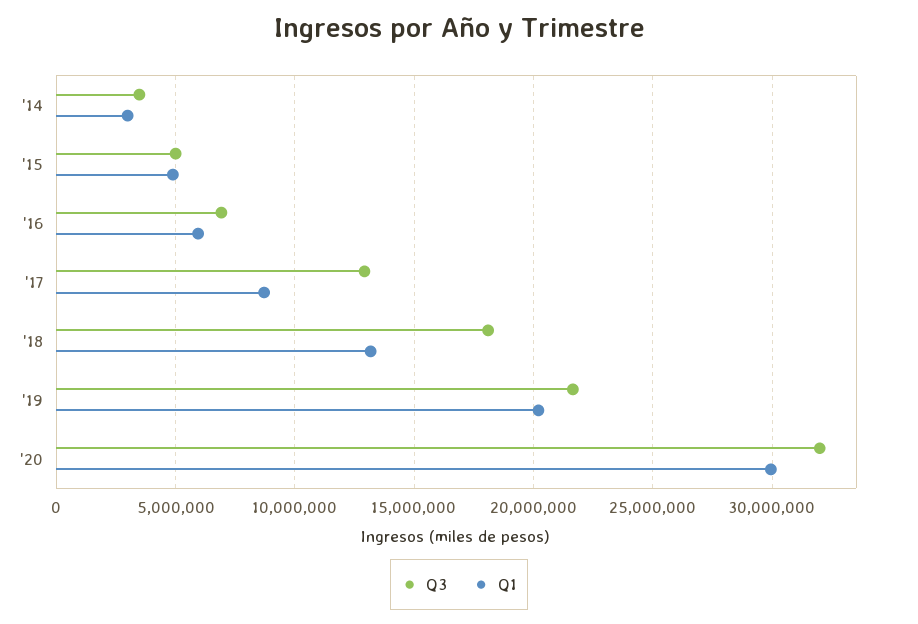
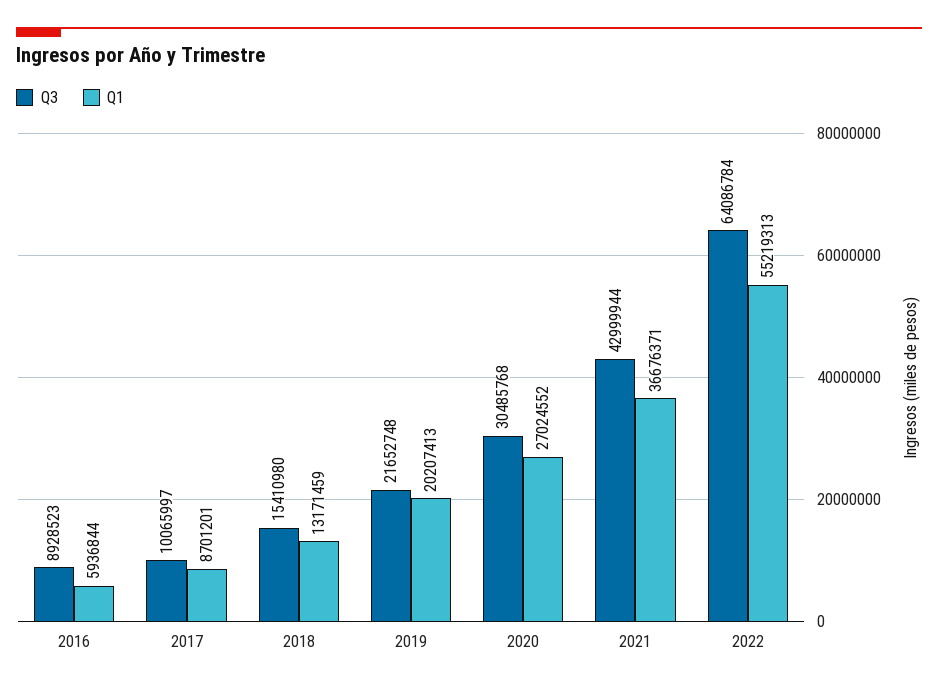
Q3, '14: 3500000 -> none
Q1, '14: 3000000 -> none
Q3, '15: 5000000 -> none
Q1, '15: 5000000 -> none
Q3, '16: 7000000 -> 8928523
Q3, '17: 13000000 -> 10065997
Q3, '18: 18000000 -> 15410980
Q3, '20: 32000000 -> 30485768
Q1, '20: 30000000 -> 27024552
Q3, 2021: none -> 42999944
Q1, 2021: none -> 36676371
Q3, 2022: none -> 64086784
Q1, 2022: none -> 55219313

